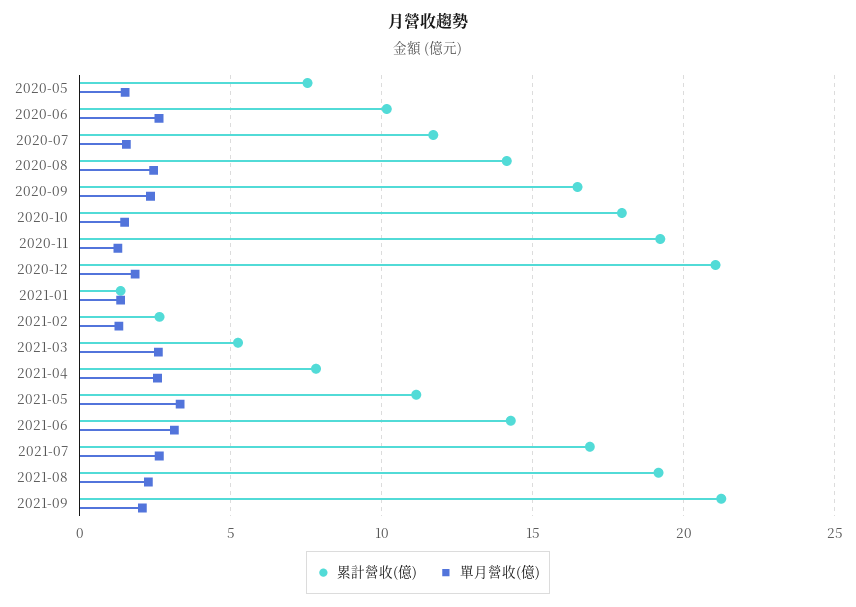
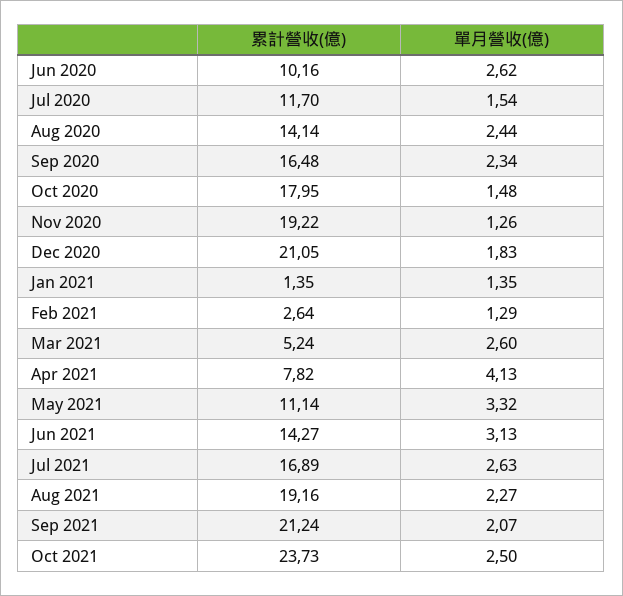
累計營收(億), 2020-05: 7.5 -> none
單月營收(億), 2020-05: 1.5 -> none
單月營收(億), 2021-04: 2.5 -> 4.13
累計營收(億), Oct 2021: none -> 23.73
單月營收(億), Oct 2021: none -> 2.5

